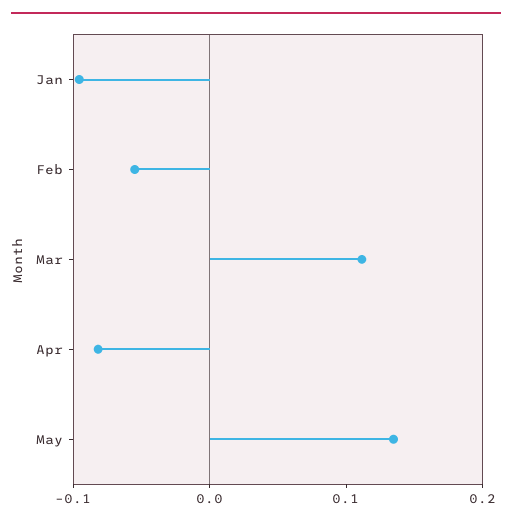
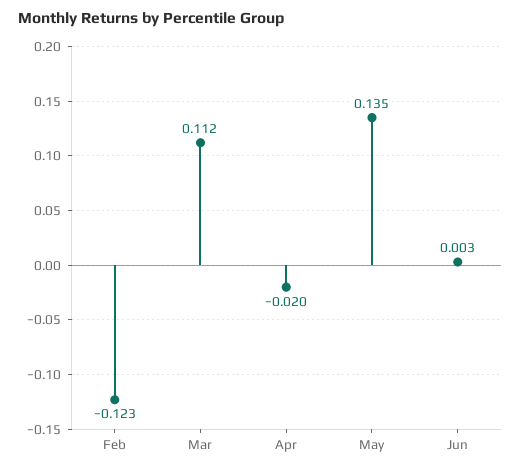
Jan: -0.1 -> none
Feb: -0.06 -> -0.123
Apr: -0.08 -> -0.02
Jun: none -> 0.003

